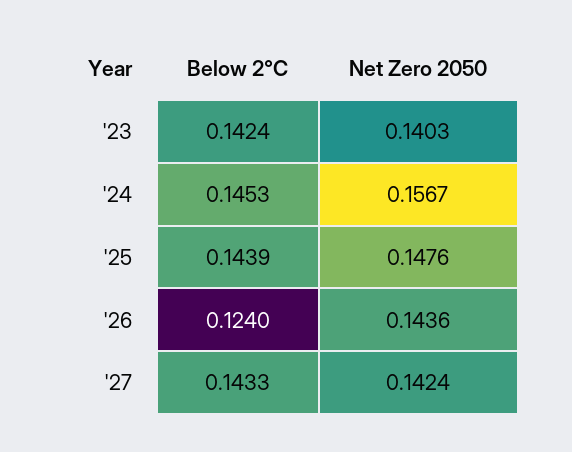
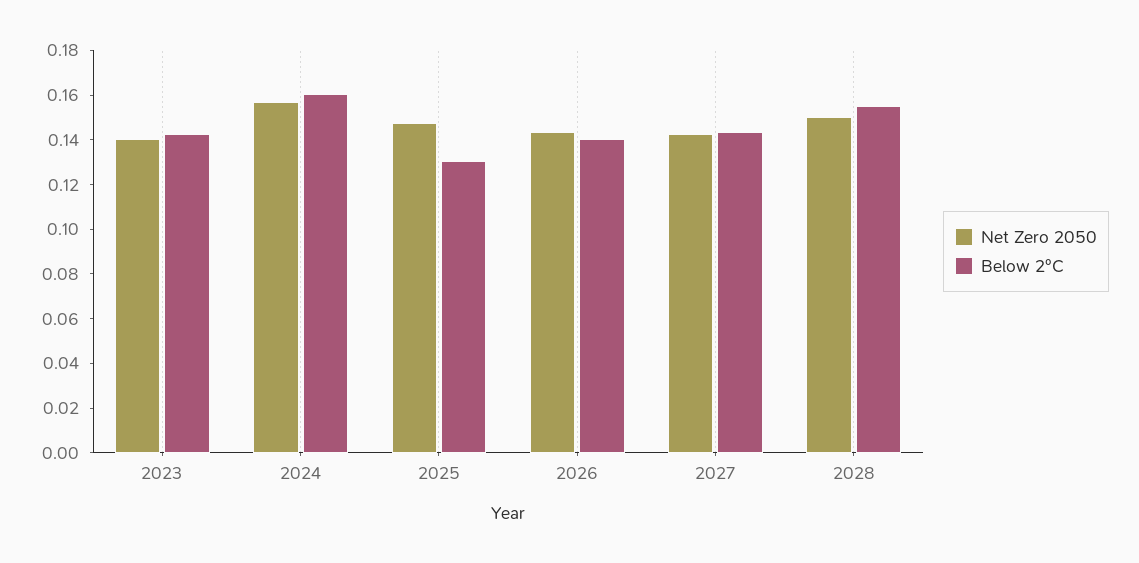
Below 2°C, '24: 0.1453 -> 0.16
Below 2°C, '25: 0.1439 -> 0.13
Below 2°C, '26: 0.124 -> 0.14
Net Zero 2050, 2028: none -> 0.15
Below 2°C, 2028: none -> 0.155

